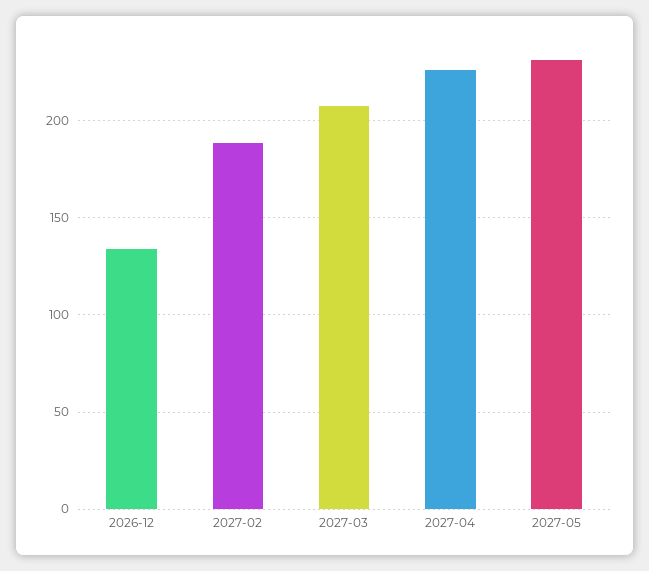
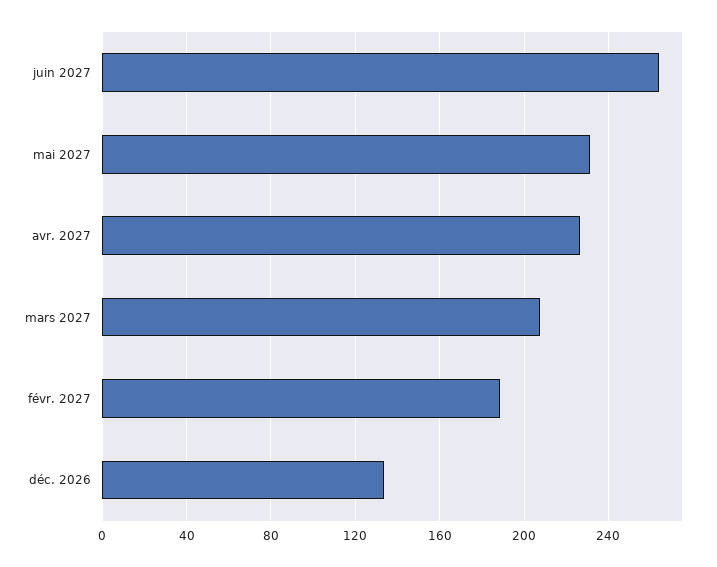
juin 2027: none -> 265

